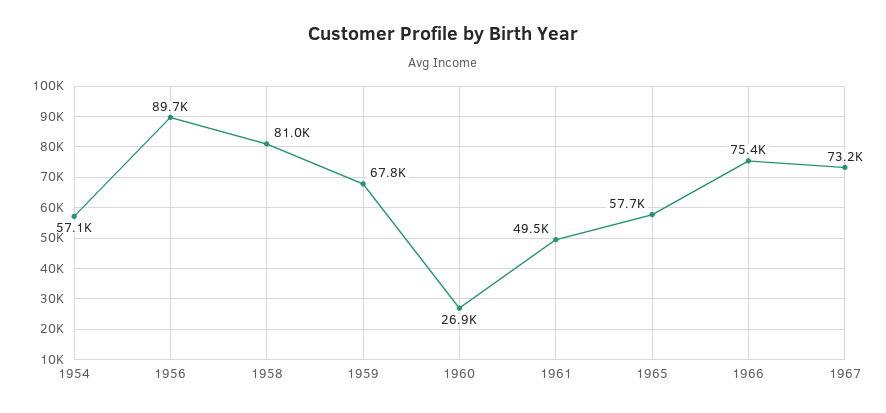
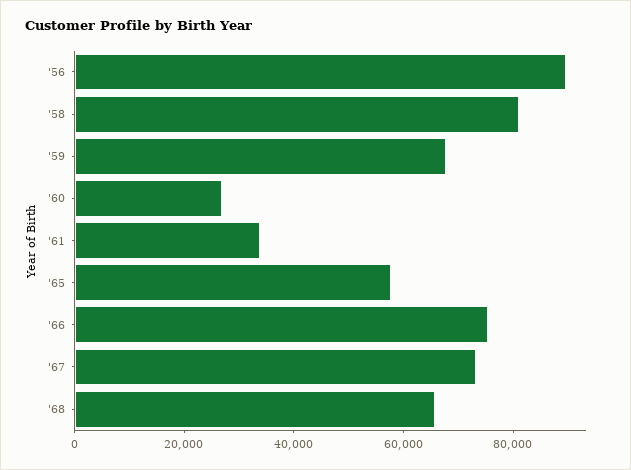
1954: 57100 -> none
1961: 49500 -> 35000
'68: none -> 65000

